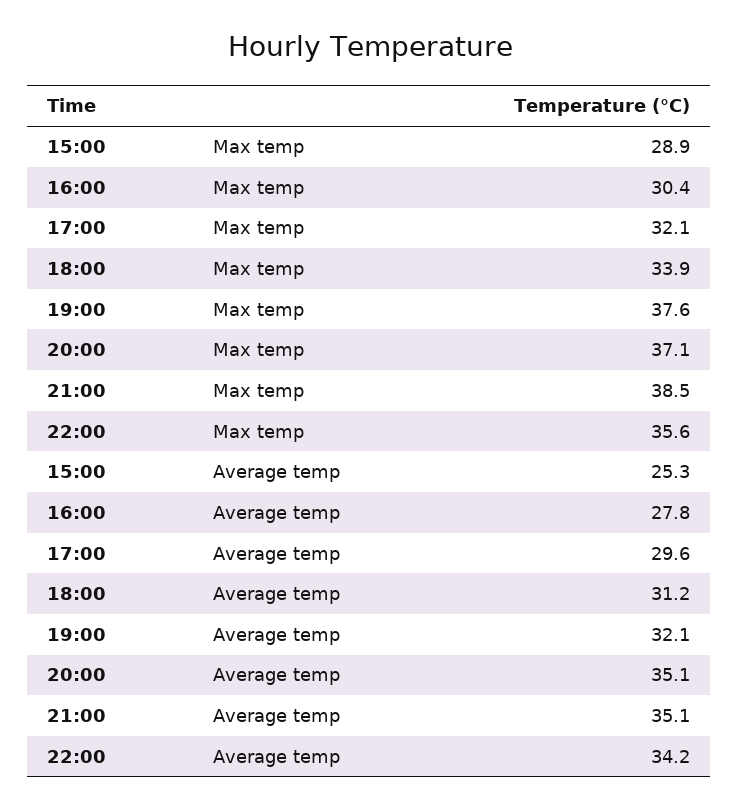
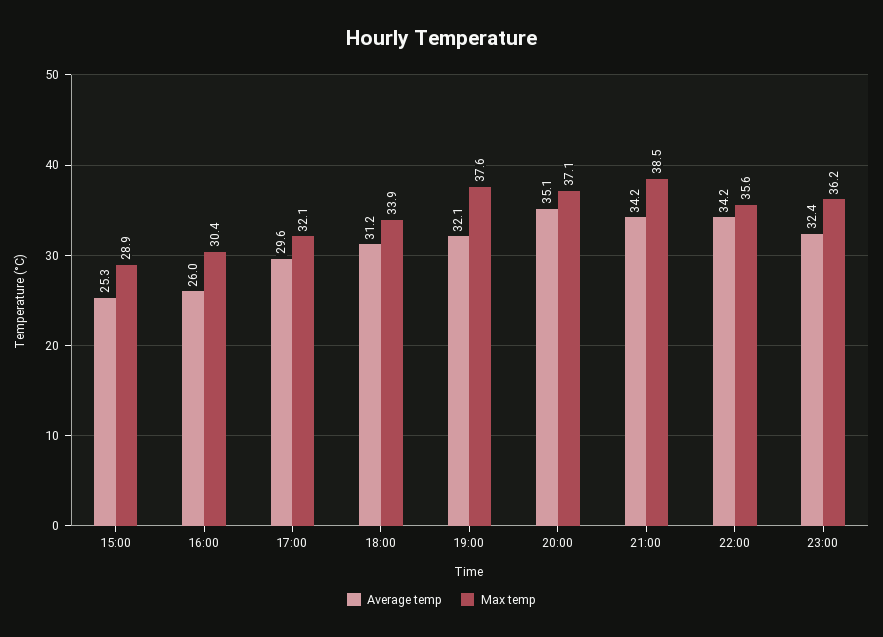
Average temp, 16:00: 27.8 -> 26
Average temp, 21:00: 35.1 -> 34.2
Average temp, 23:00: none -> 32.4
Max temp, 23:00: none -> 36.2

